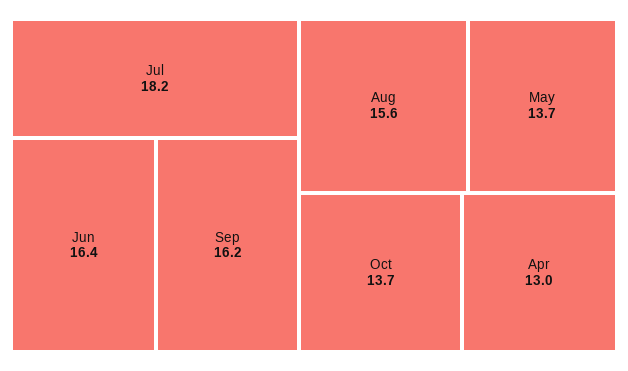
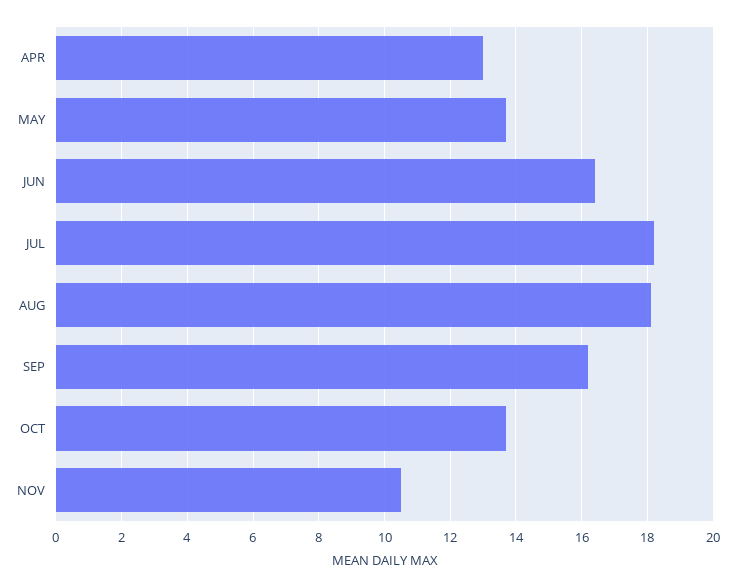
Aug: 15.6 -> 18
NOV: none -> 10.5

